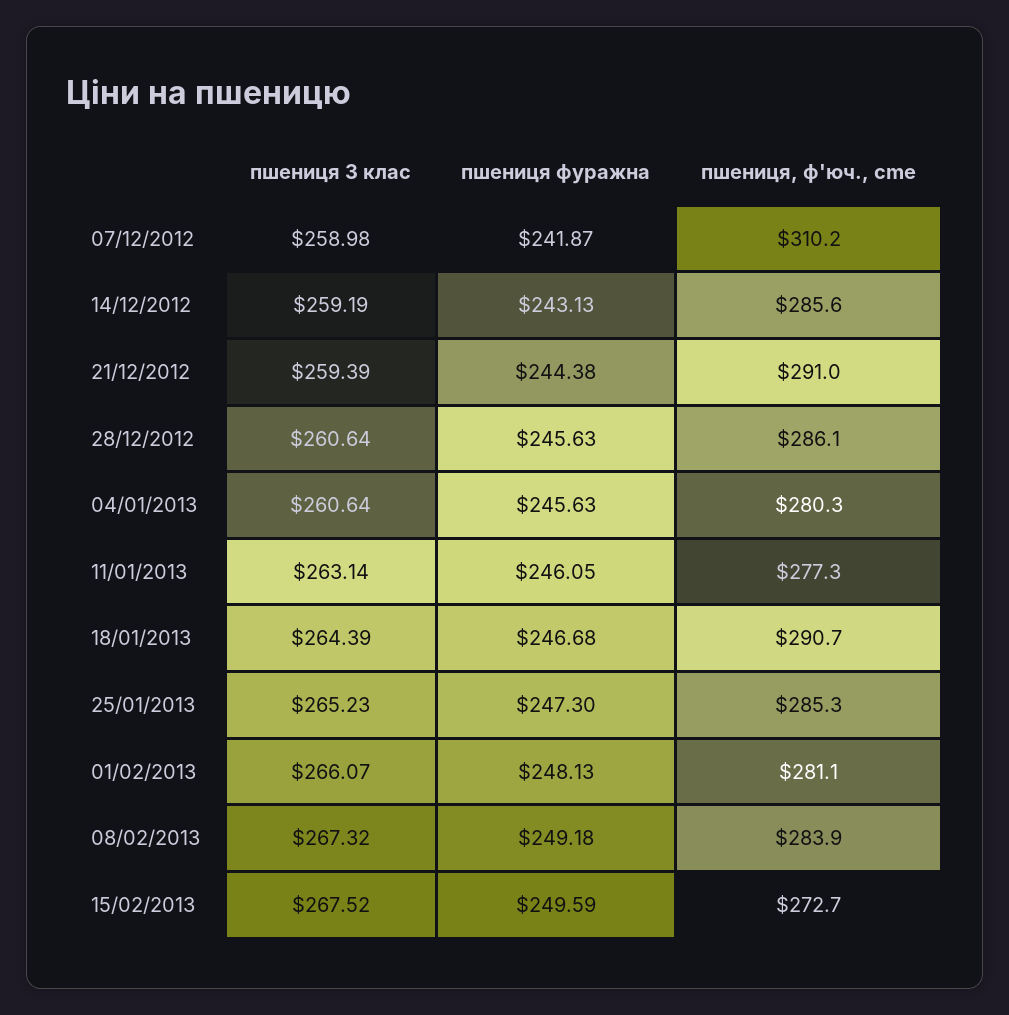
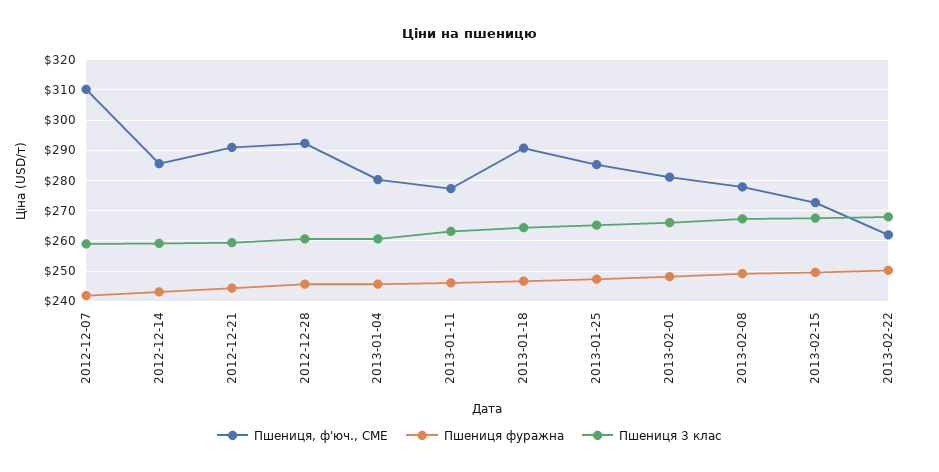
пшениця, ф'юч., cme, 28/12/2012: 286.1 -> 292
пшениця, ф'юч., cme, 08/02/2013: 283.9 -> 278
пшениця, ф'юч., cme, 2013-02-22: none -> 262
пшениця фуражна, 2013-02-22: none -> 250
пшениця 3 клас, 2013-02-22: none -> 268

